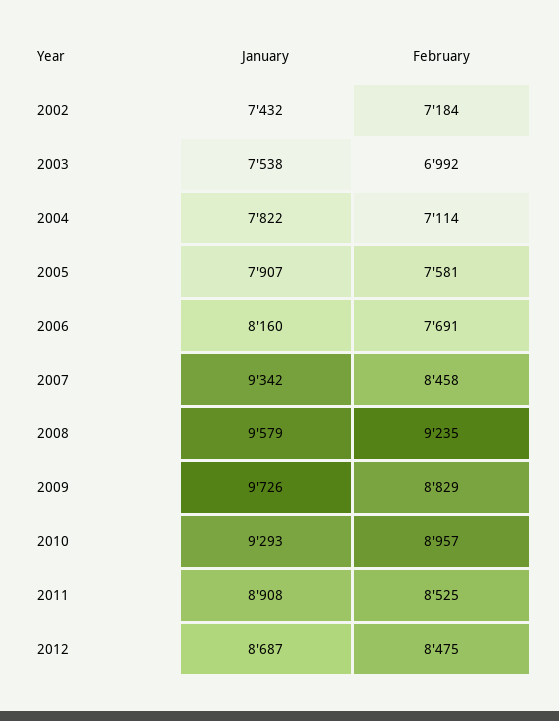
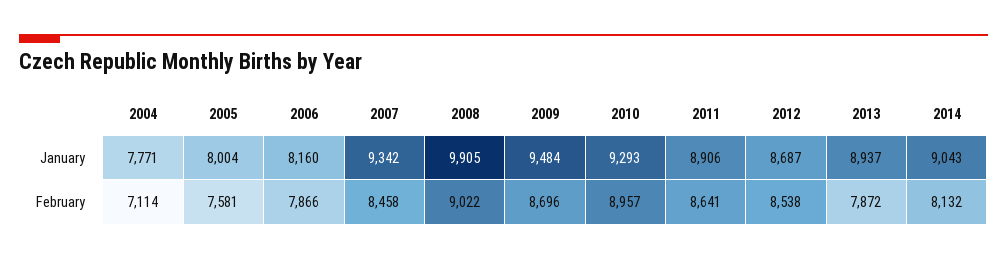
January, 2002: 7432 -> none
February, 2002: 7184 -> none
January, 2003: 7538 -> none
February, 2003: 6992 -> none
January, 2004: 7822 -> 7771
January, 2005: 7907 -> 8004
February, 2006: 7691 -> 7866
January, 2008: 9579 -> 9905
February, 2008: 9235 -> 9022
January, 2009: 9726 -> 9484
February, 2009: 8829 -> 8696
January, 2011: 8908 -> 8906
February, 2011: 8525 -> 8641
February, 2012: 8475 -> 8538
January, 2013: none -> 8937
January, 2014: none -> 9043
February, 2013: none -> 7872
February, 2014: none -> 8132

